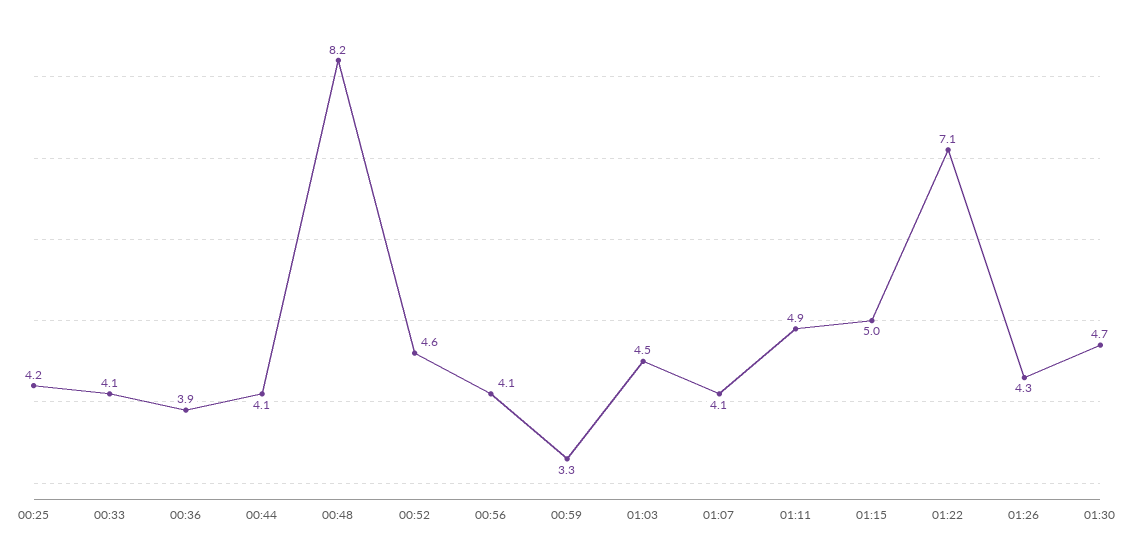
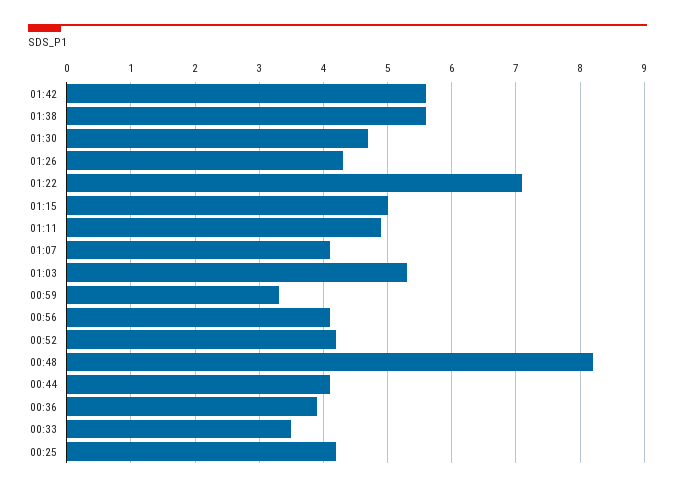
00:33: 4.1 -> 3.5
00:52: 4.6 -> 4.2
01:03: 4.5 -> 5.3
01:42: none -> 5.6
01:38: none -> 5.6

